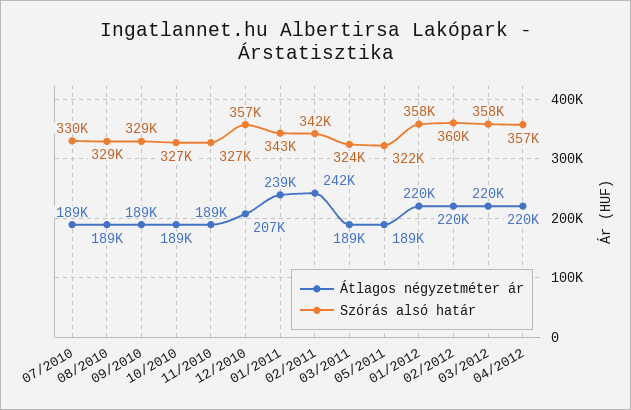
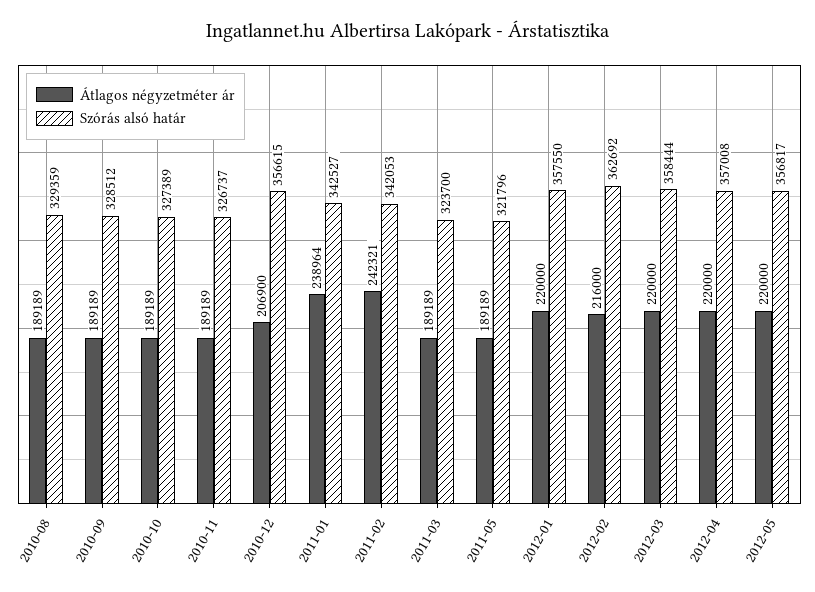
Átlagos négyzetméter ár, 07/2010: 189000 -> none
Szórás alsó határ, 07/2010: 330000 -> none
Átlagos négyzetméter ár, 02/2012: 220000 -> 216000
Szórás alsó határ, 02/2012: 360000 -> 362692
Átlagos négyzetméter ár, 2012-05: none -> 220000
Szórás alsó határ, 2012-05: none -> 356817

